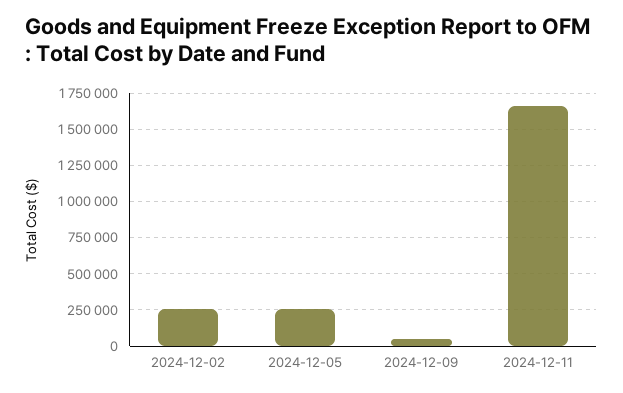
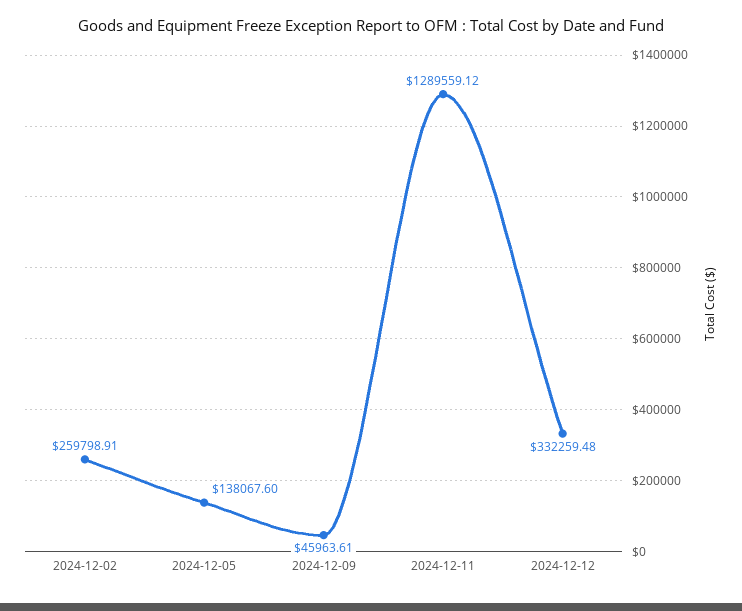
2024-12-05: 250000 -> 138067.6
2024-12-11: 1650000 -> 1289559.12
2024-12-12: none -> 332259.48

